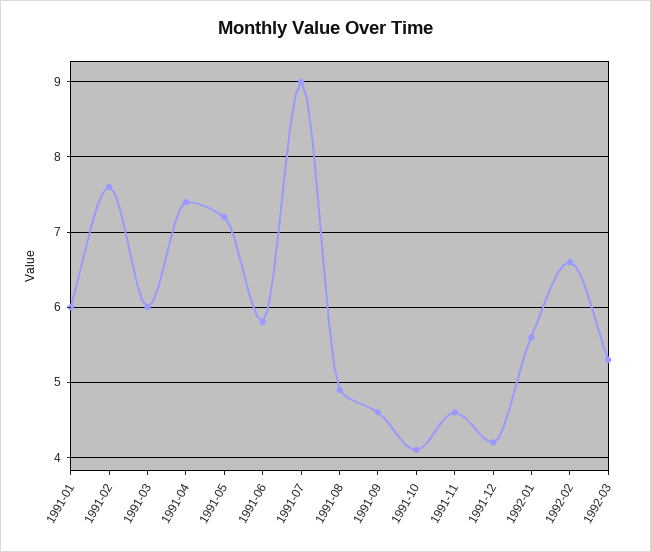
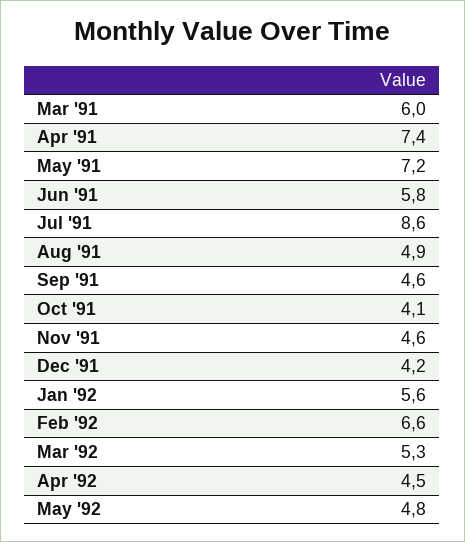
1991-01: 6 -> none
1991-02: 7.6 -> none
1991-07: 9 -> 8.6
Apr '92: none -> 4.5
May '92: none -> 4.8

